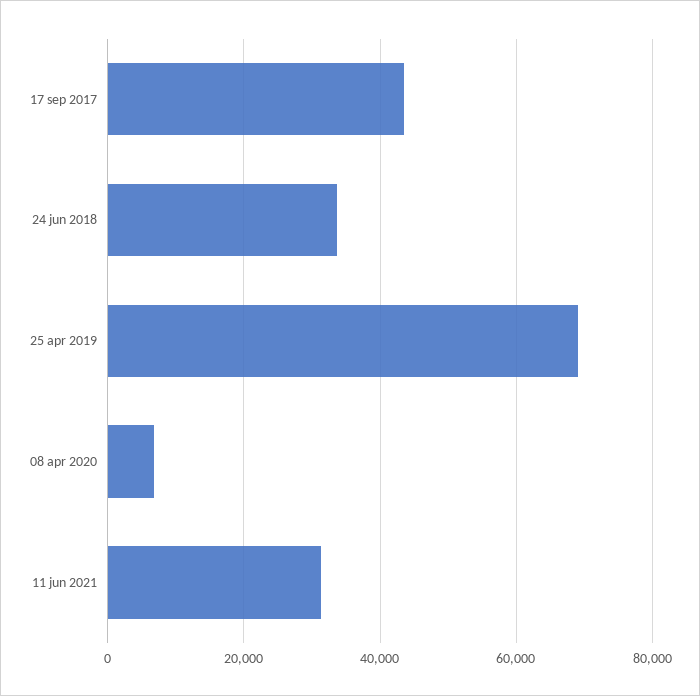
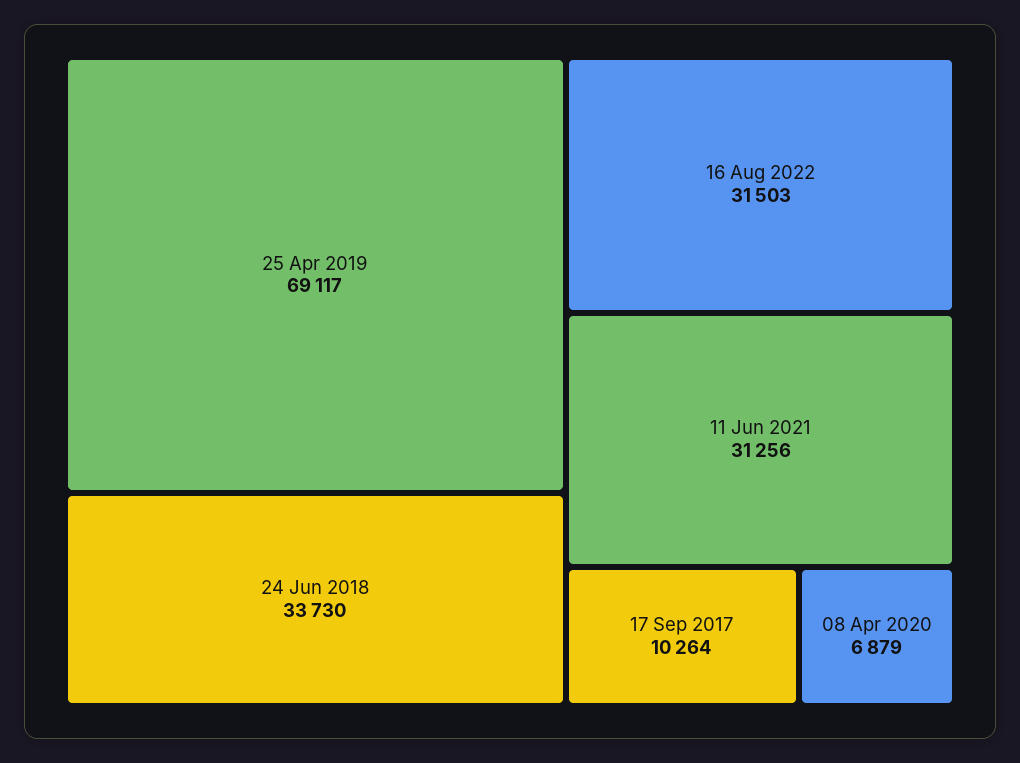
17 sep 2017: 44000 -> 10264
16 Aug 2022: none -> 31503

